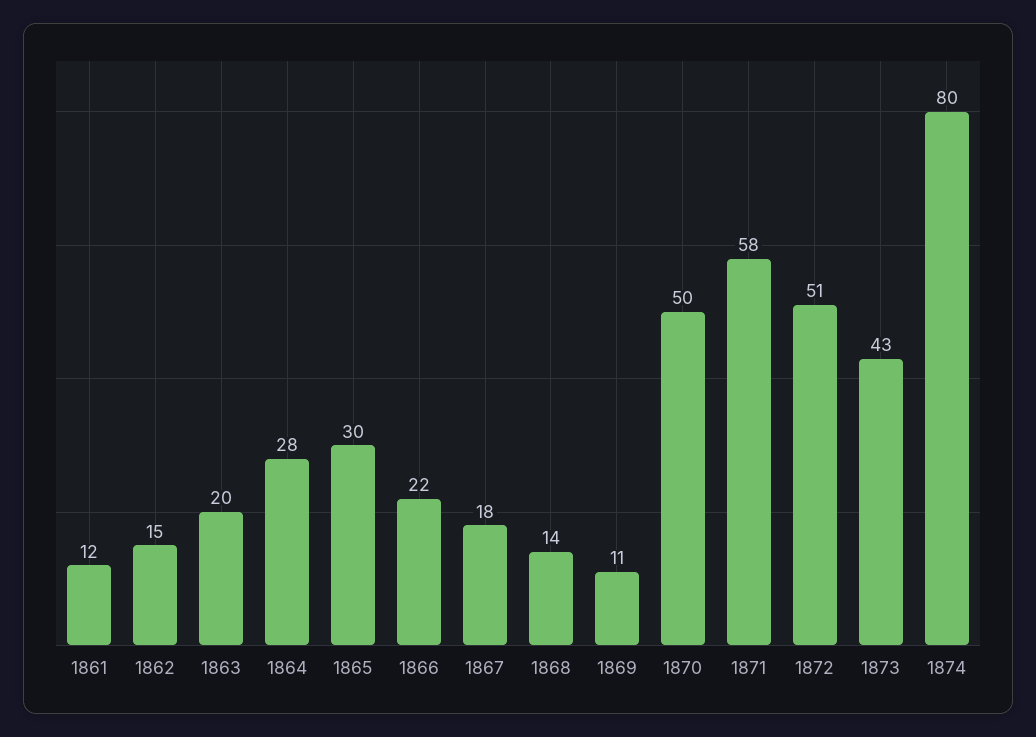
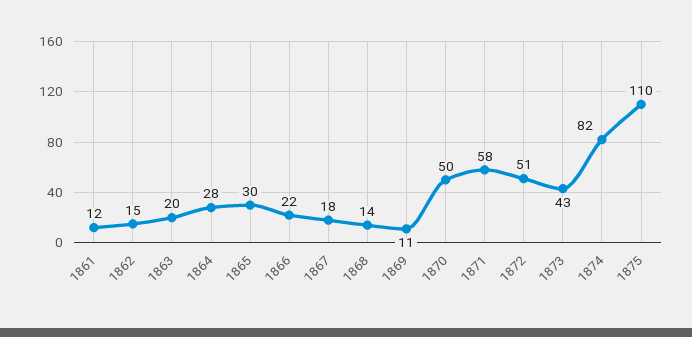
1874: 80 -> 82
1875: none -> 110

